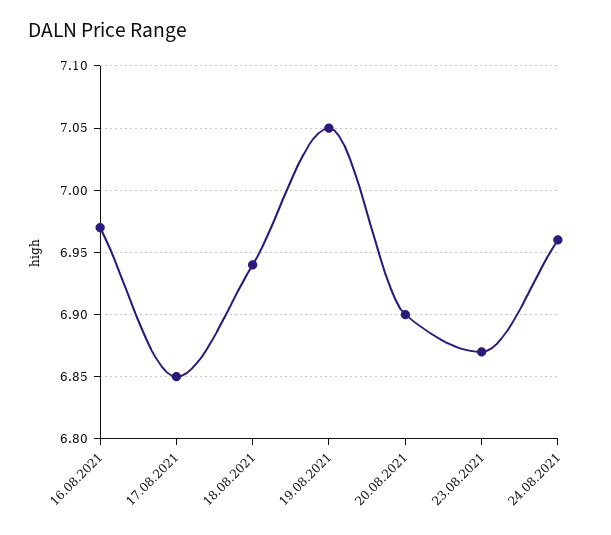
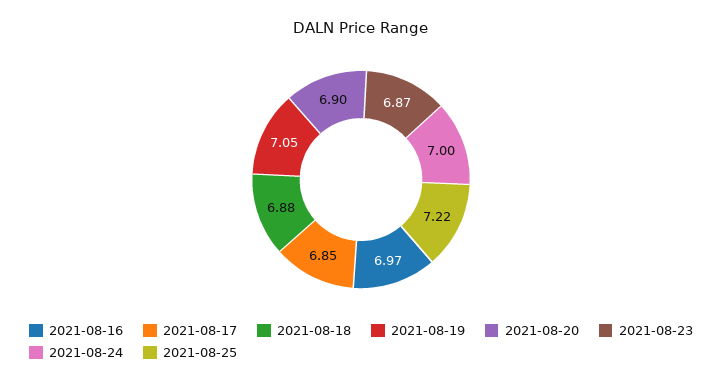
18.08.2021: 6.94 -> 6.88
24.08.2021: 6.96 -> 7
2021-08-25: none -> 7.22

